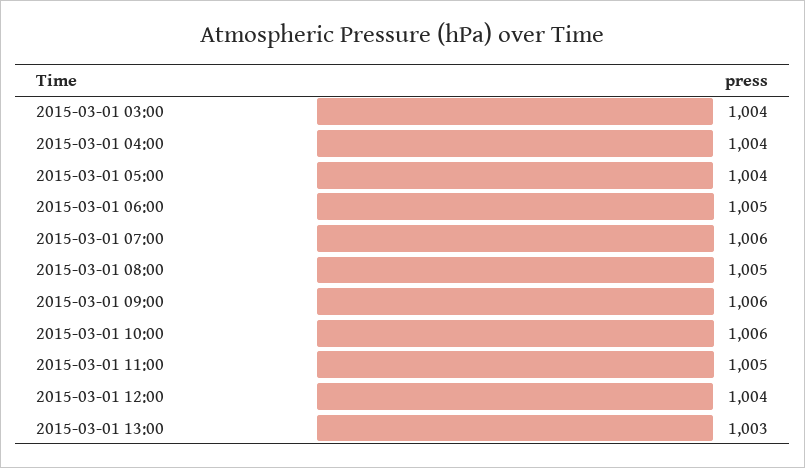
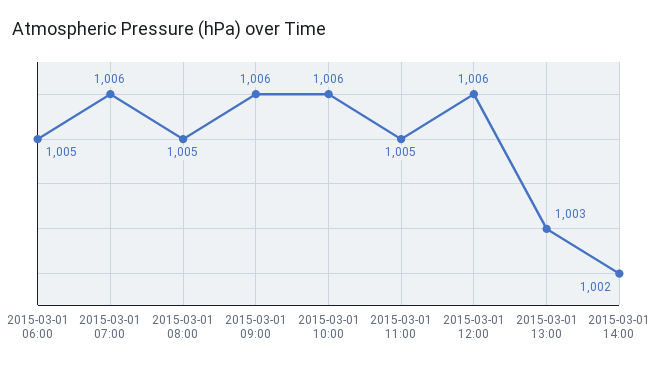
2015-03-01 03:00: 1004 -> none
2015-03-01 04:00: 1004 -> none
2015-03-01 05:00: 1004 -> none
2015-03-01 12:00: 1004 -> 1006
2015-03-01 14:00: none -> 1002

